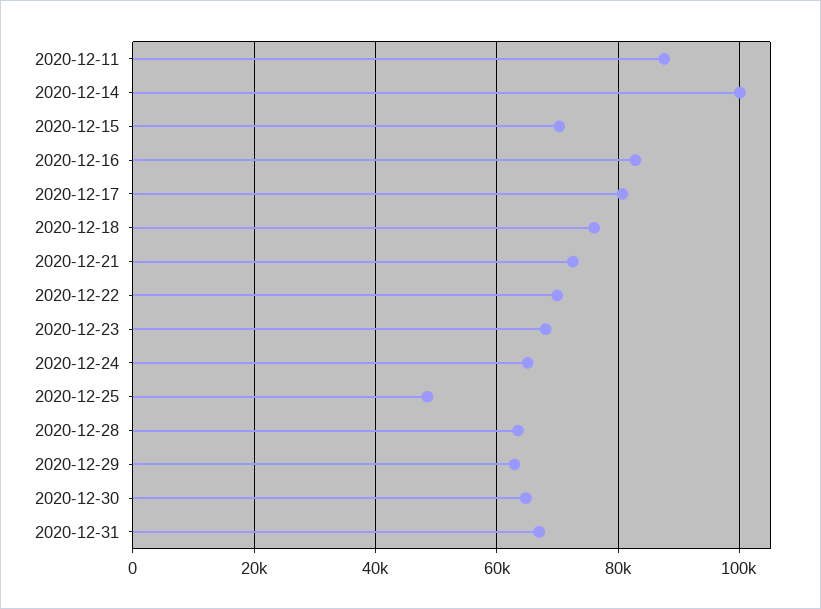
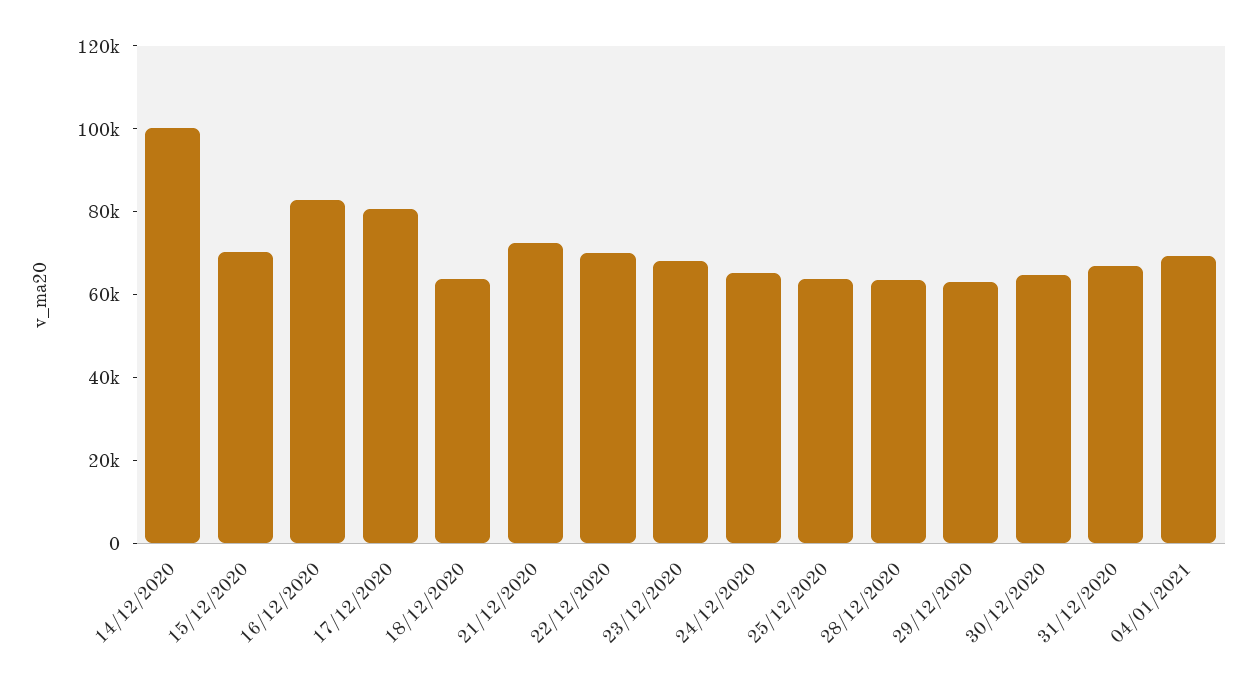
2020-12-11: 88000 -> none
2020-12-18: 76000 -> 65000
2020-12-25: 48000 -> 65000
04/01/2021: none -> 70000

